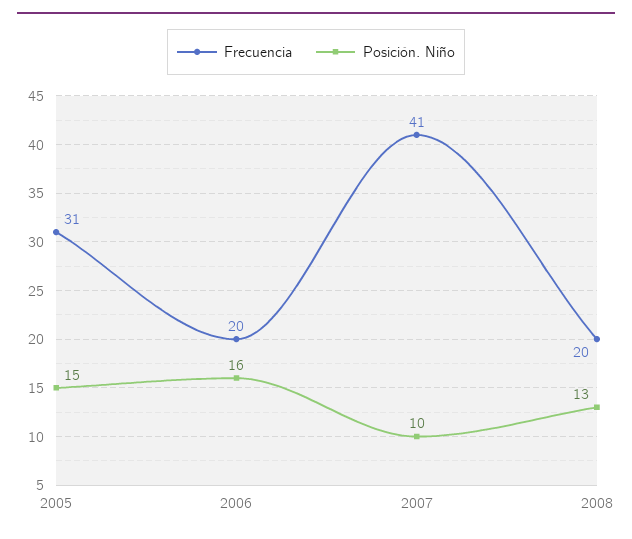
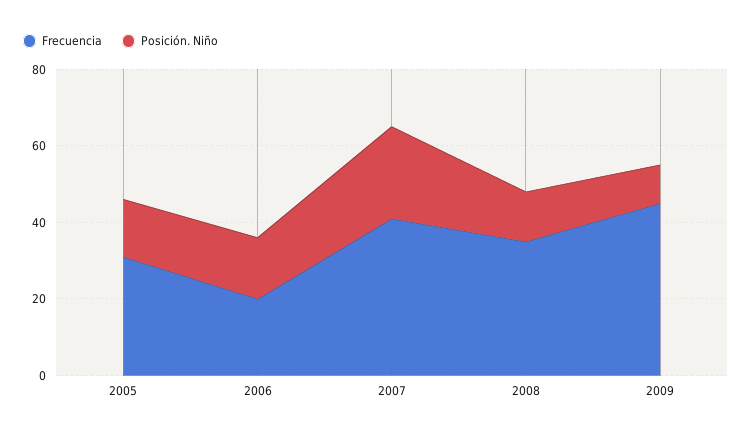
Posición. Niño, 2007: 10 -> 25
Frecuencia, 2008: 20 -> 35
Frecuencia, 2009: none -> 45
Posición. Niño, 2009: none -> 10

